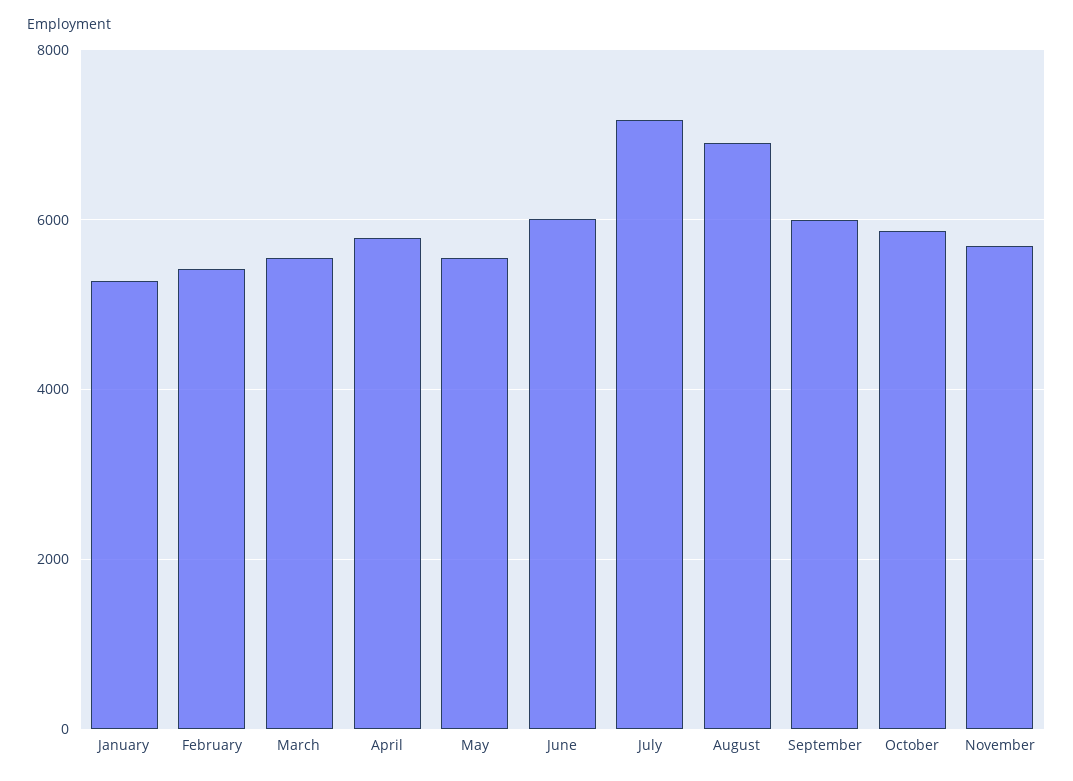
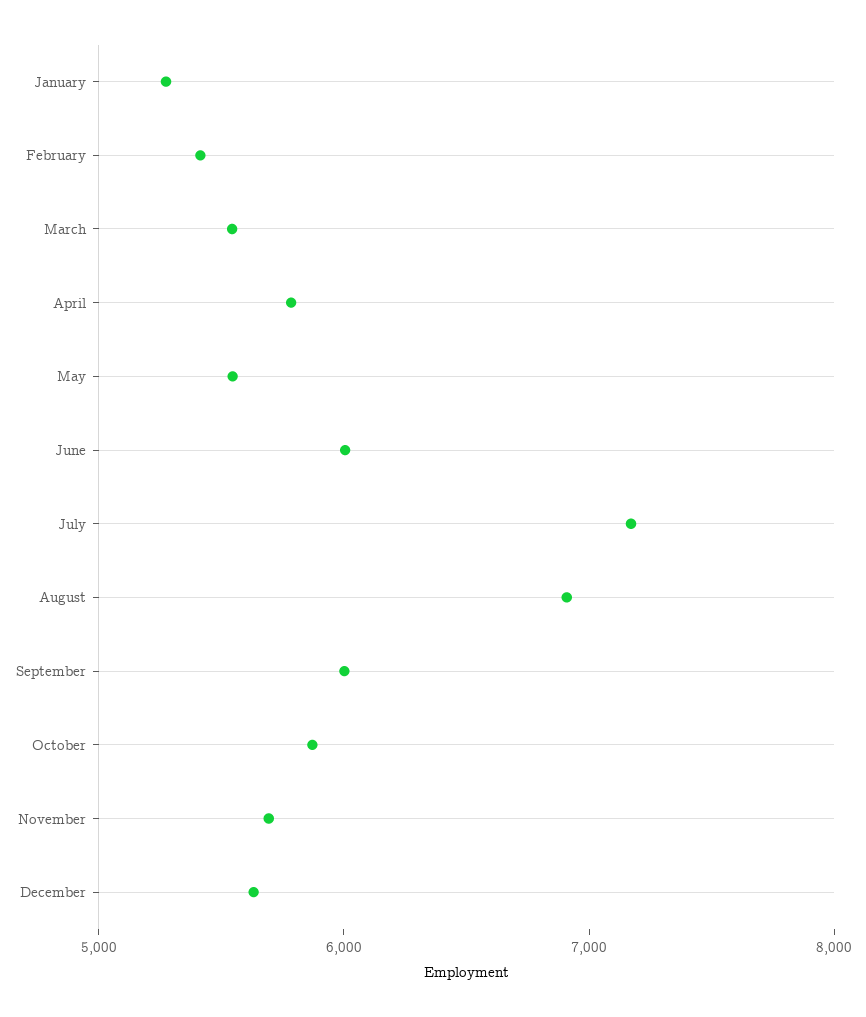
December: none -> 5600

